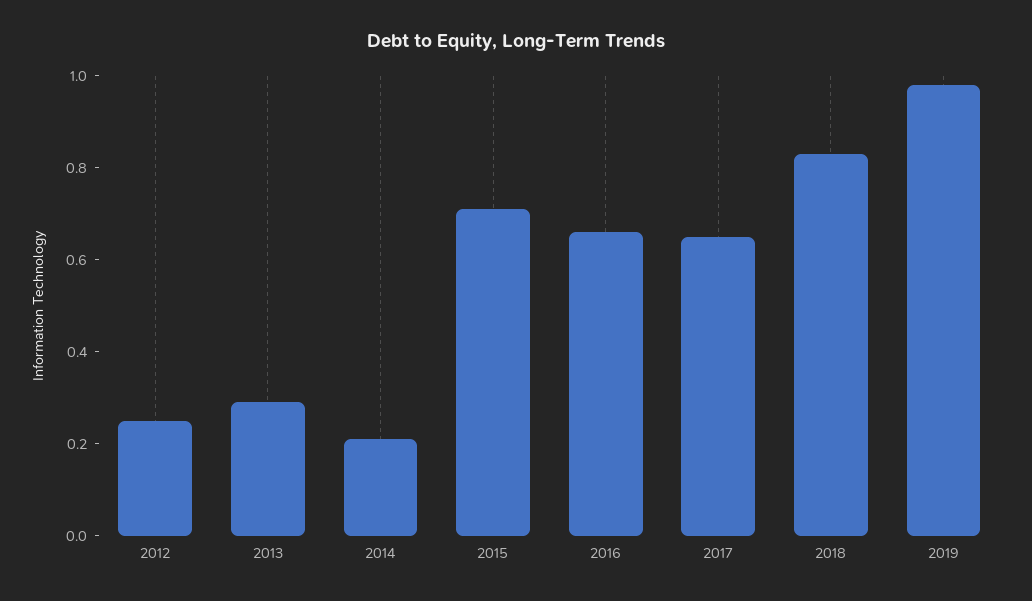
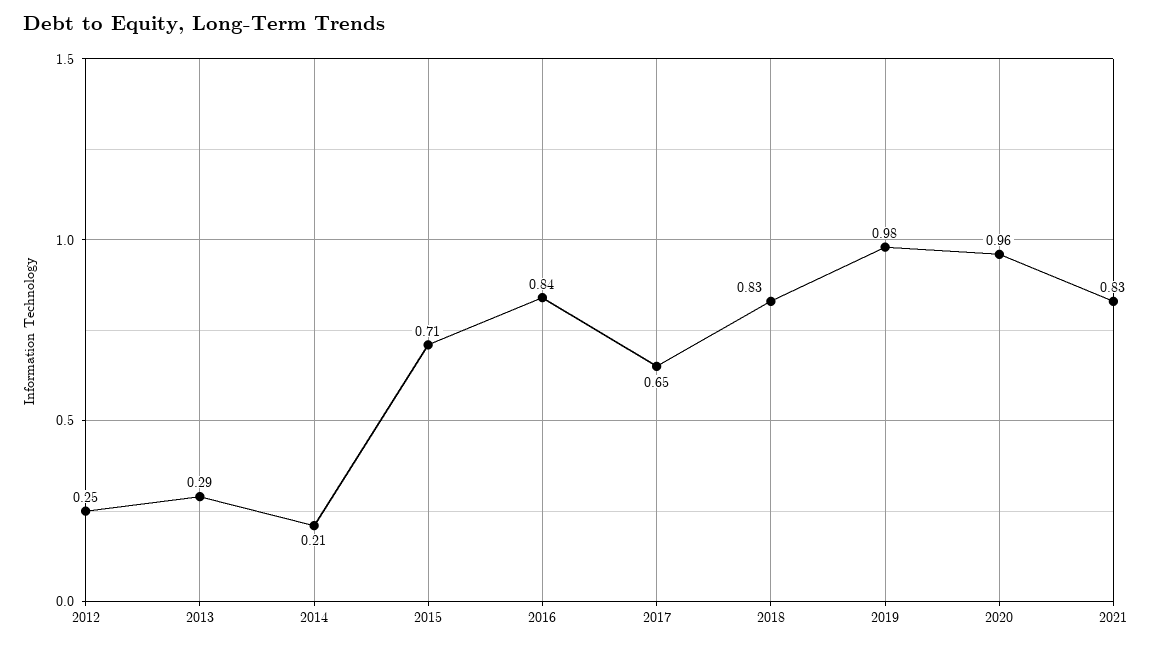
2016: 0.65 -> 0.84
2020: none -> 0.96
2021: none -> 0.83

